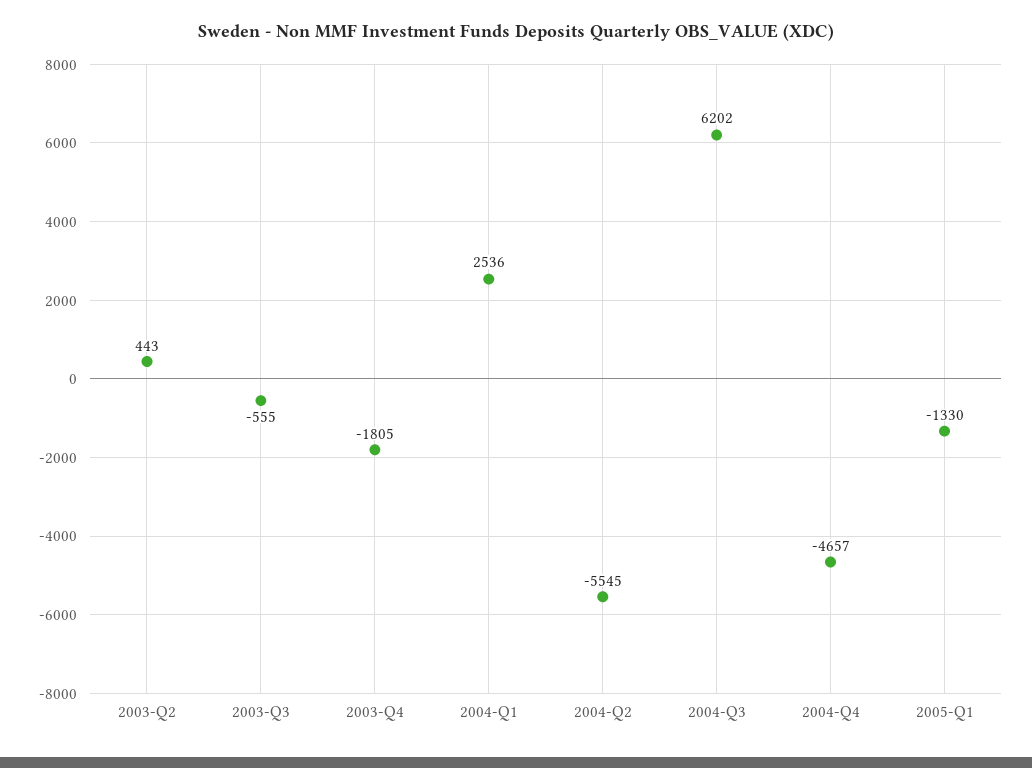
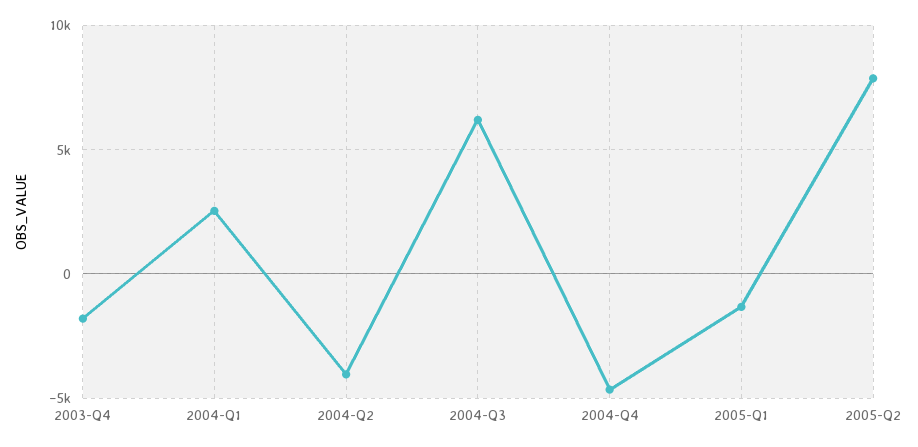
2003-Q2: 443 -> none
2003-Q3: -555 -> none
2004-Q2: -5545 -> -4000
2005-Q2: none -> 8000

